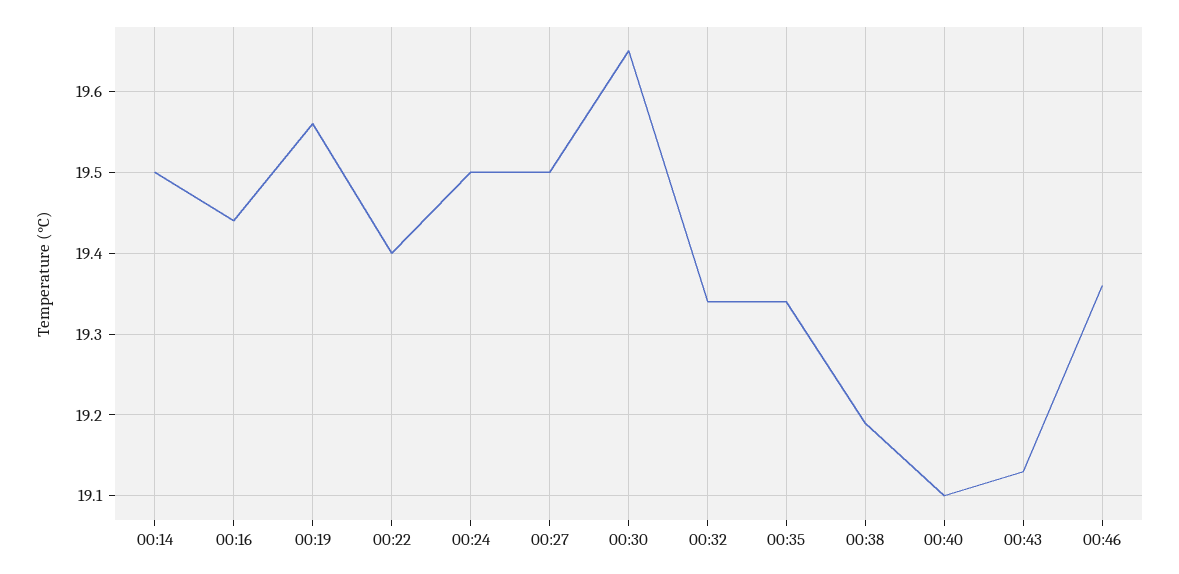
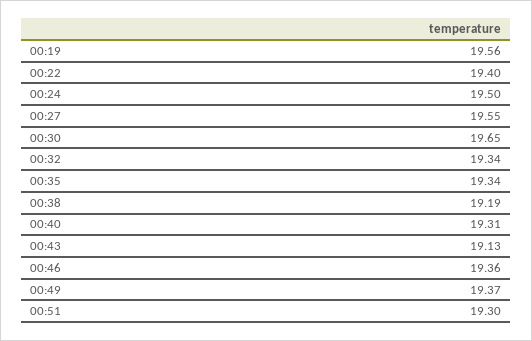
00:14: 19.5 -> none
00:16: 19.44 -> none
00:27: 19.5 -> 19.55
00:40: 19.1 -> 19.31
00:49: none -> 19.37
00:51: none -> 19.3

